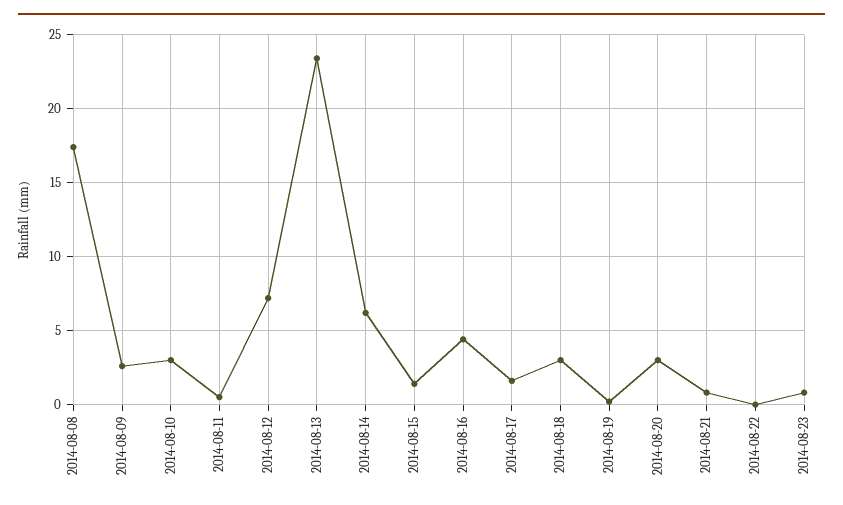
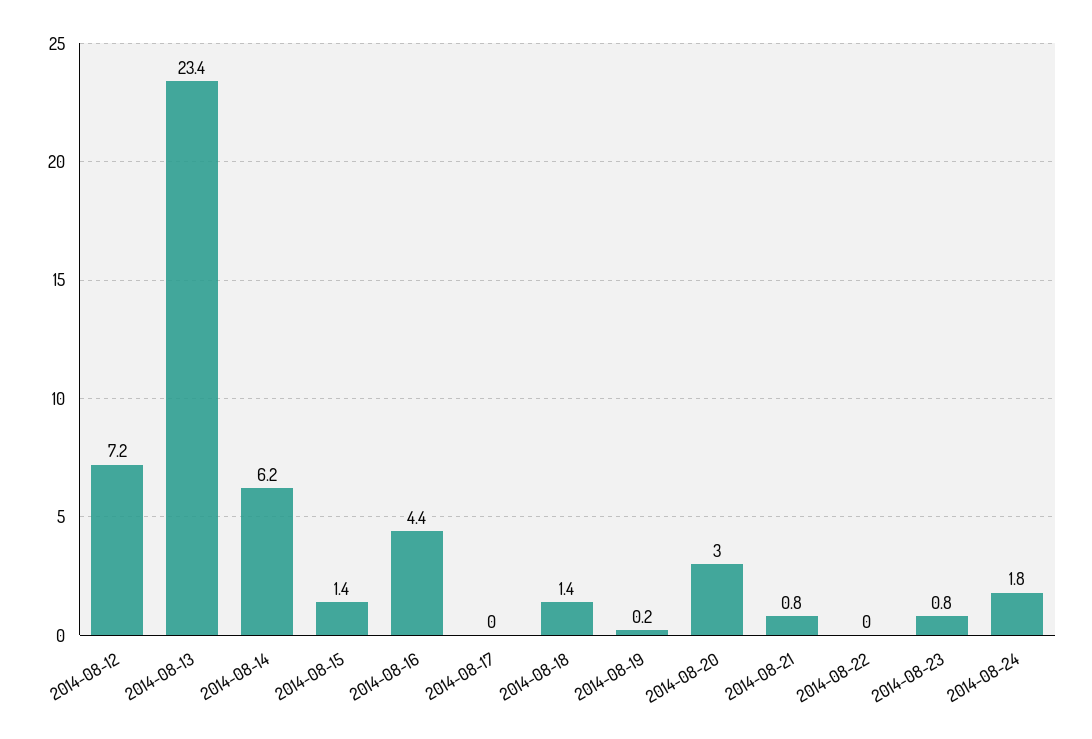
2014-08-08: 17.5 -> none
2014-08-09: 2.5 -> none
2014-08-10: 3 -> none
2014-08-11: 0.5 -> none
2014-08-17: 1.5 -> 0
2014-08-18: 3 -> 1.4
2014-08-24: none -> 1.8

